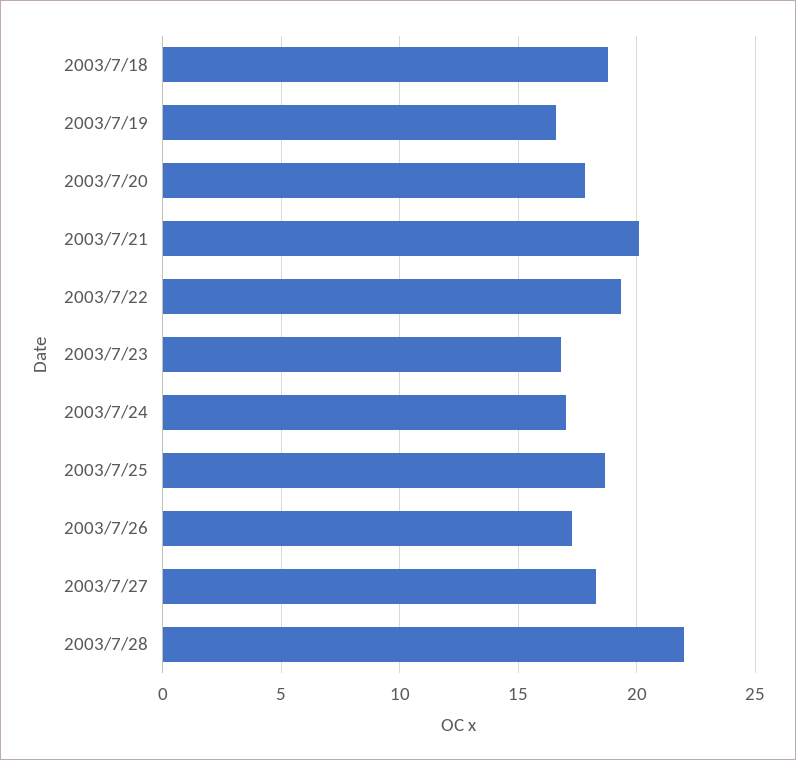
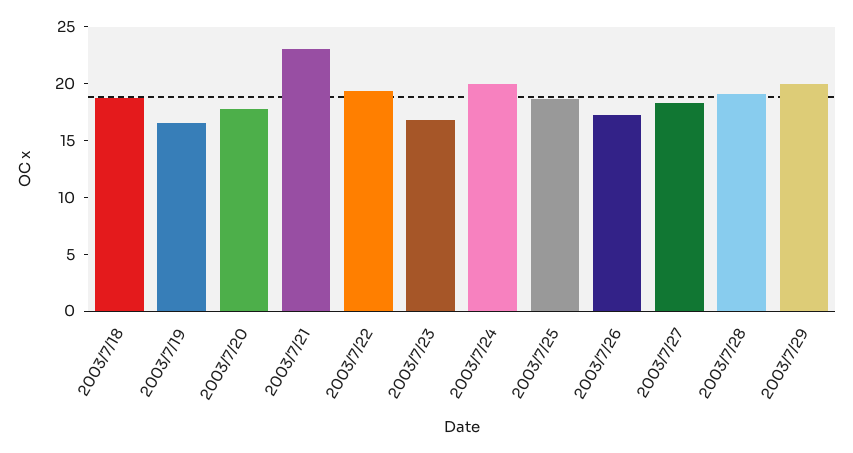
2003/7/21: 20 -> 23
2003/7/24: 17 -> 20
2003/7/28: 22 -> 19
2003/7/29: none -> 20

